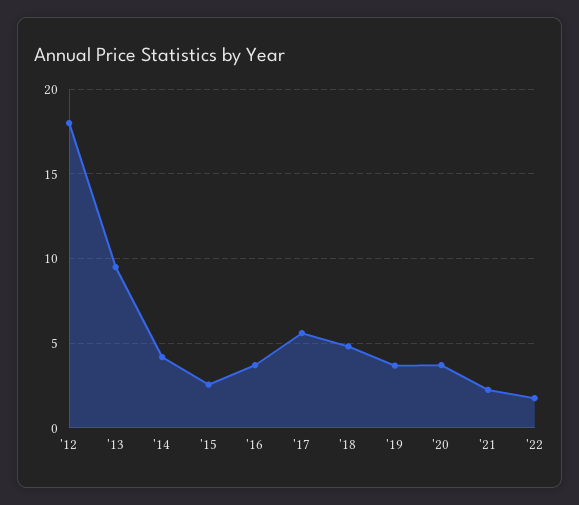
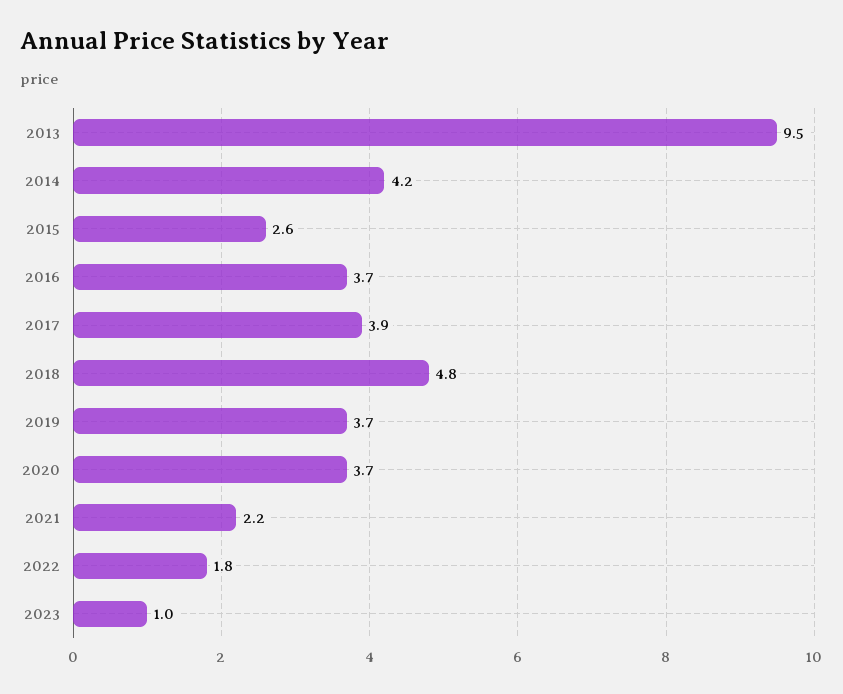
'12: 18 -> none
'17: 5.5 -> 3.9
2023: none -> 1

